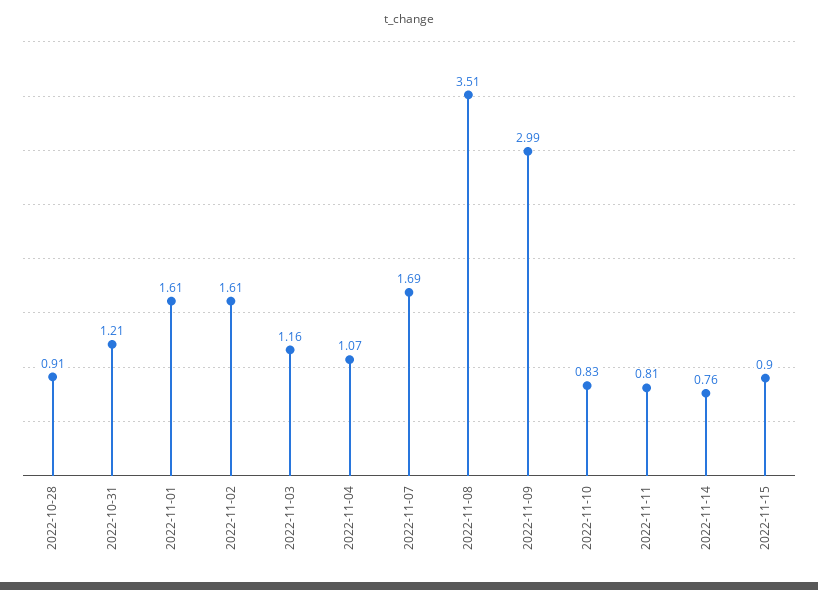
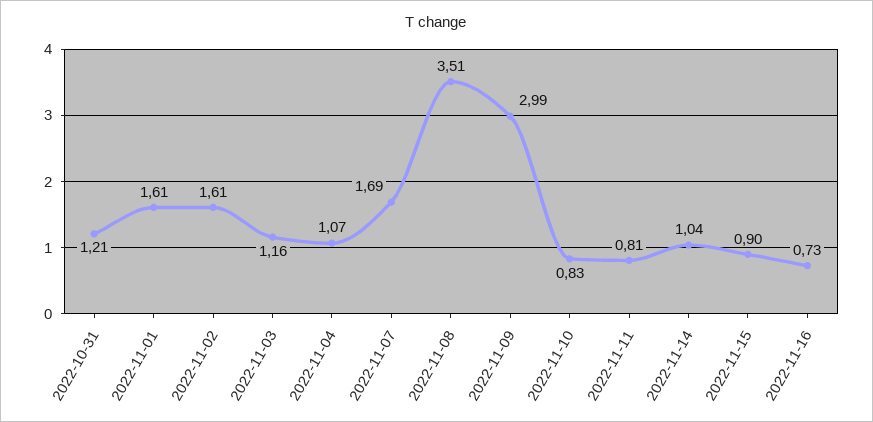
2022-10-28: 0.91 -> none
2022-11-14: 0.76 -> 1.04
2022-11-16: none -> 0.73

